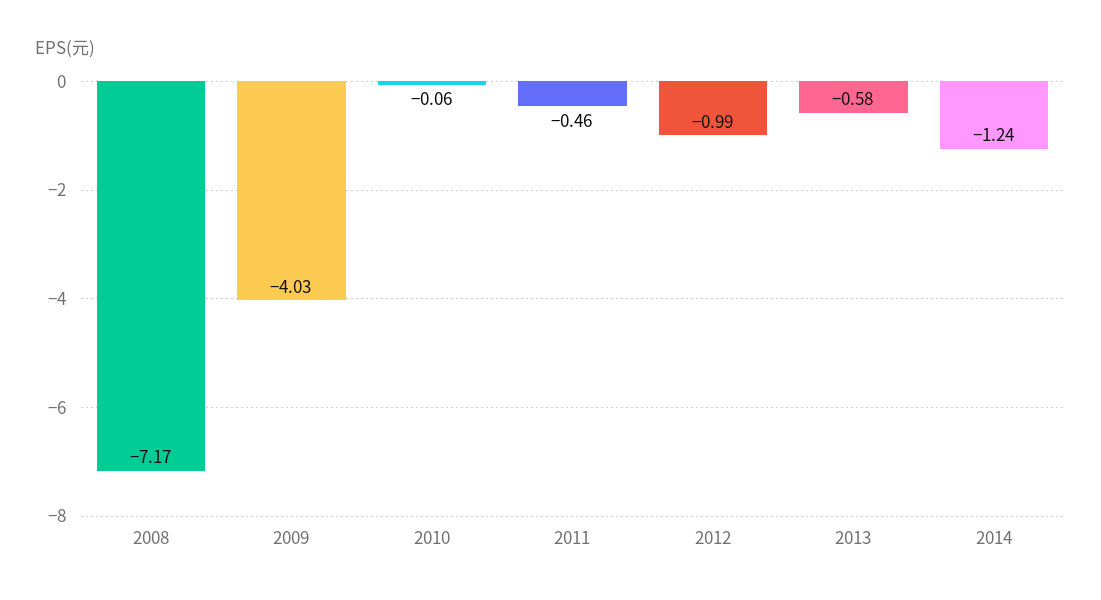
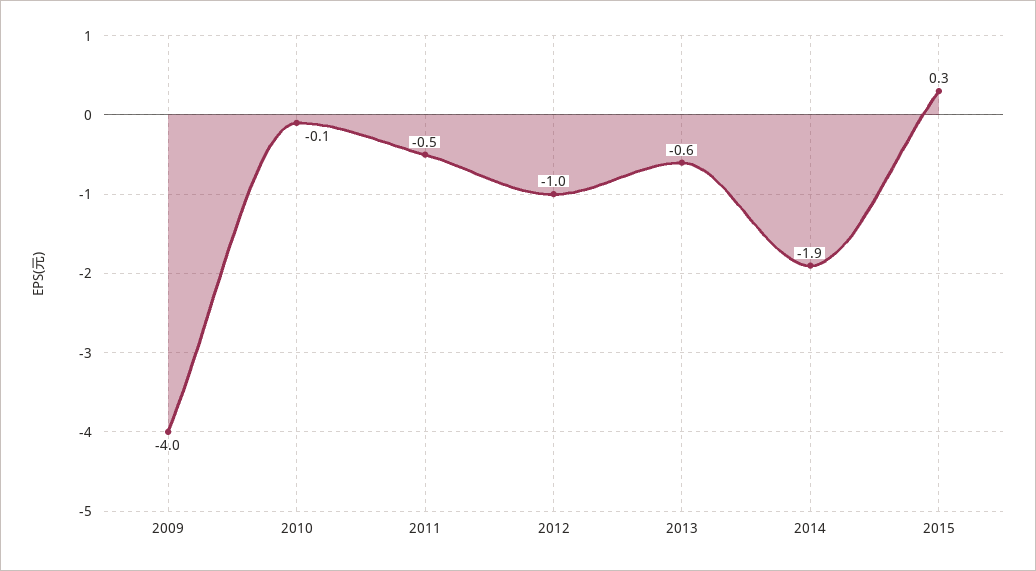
2008: -7.17 -> none
2014: -1.24 -> -1.9
2015: none -> 0.3

